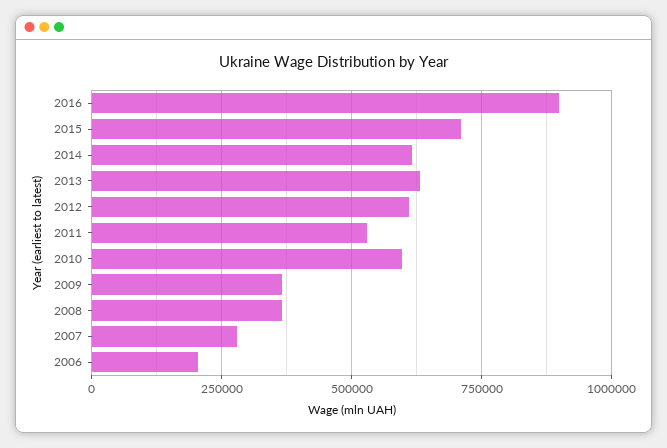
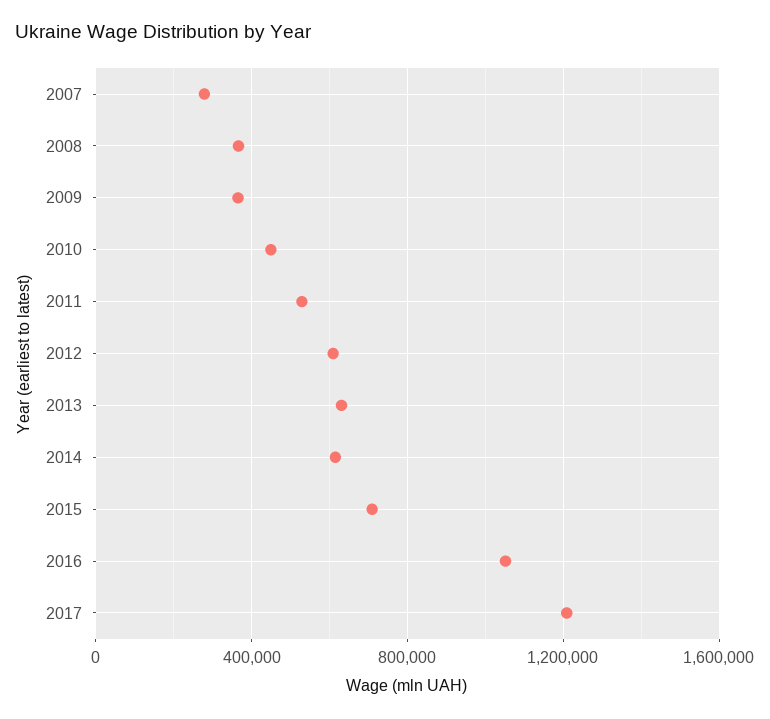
2016: 900000 -> 1050000
2010: 600000 -> 450000
2006: 200000 -> none
2017: none -> 1200000

